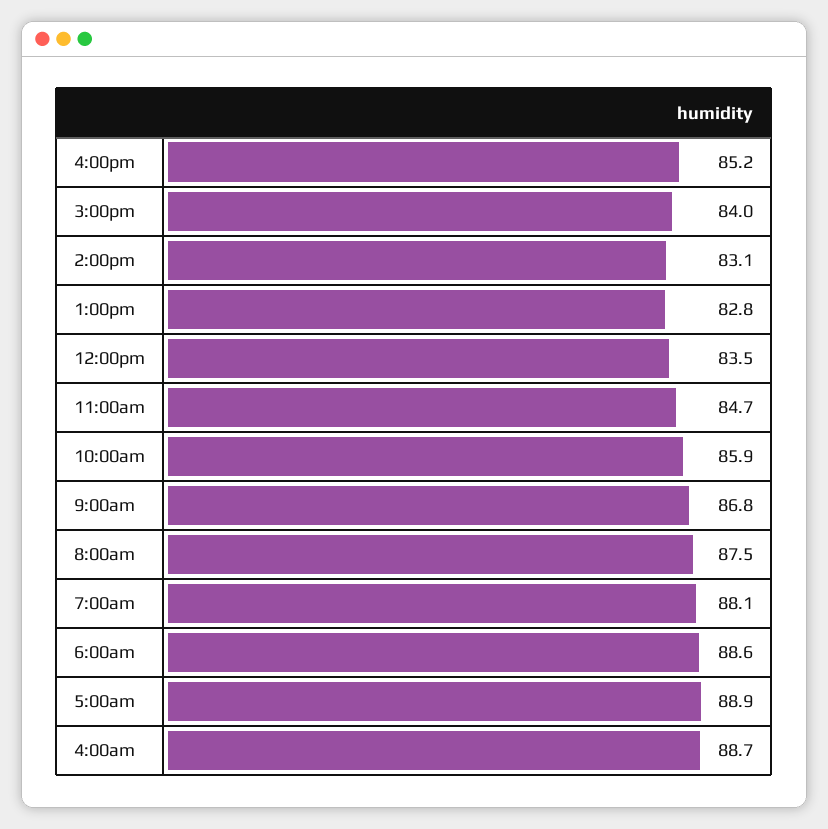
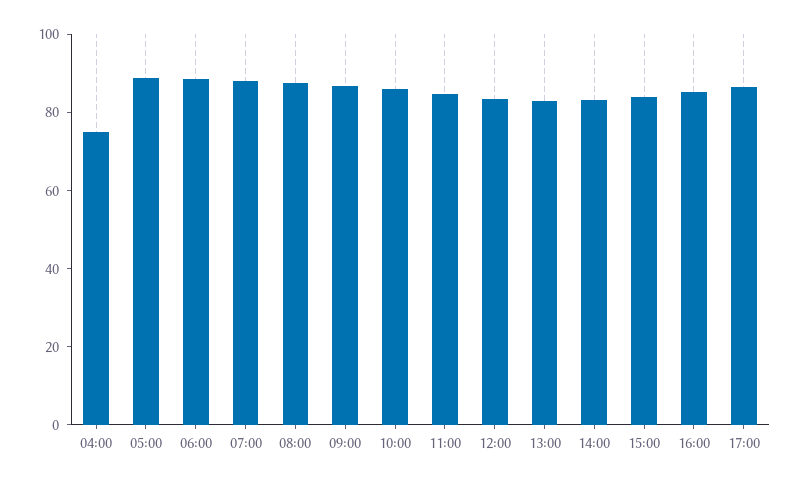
4:00am: 88.7 -> 75
17:00: none -> 85

